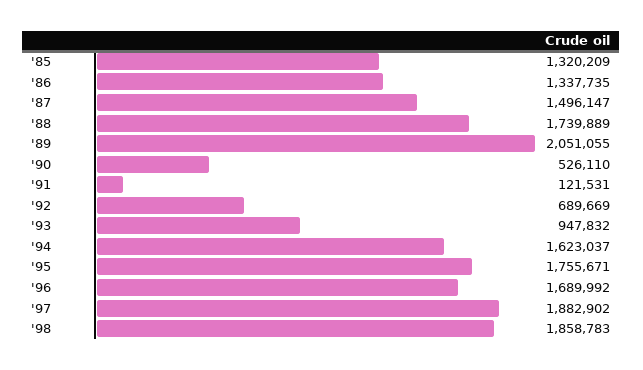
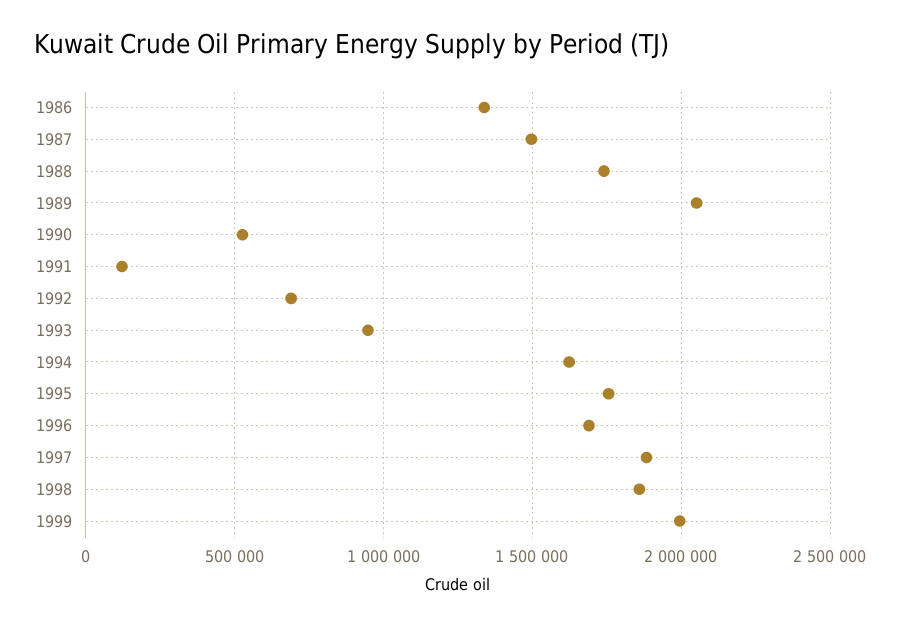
'85: 1320209 -> none
1999: none -> 2000000

